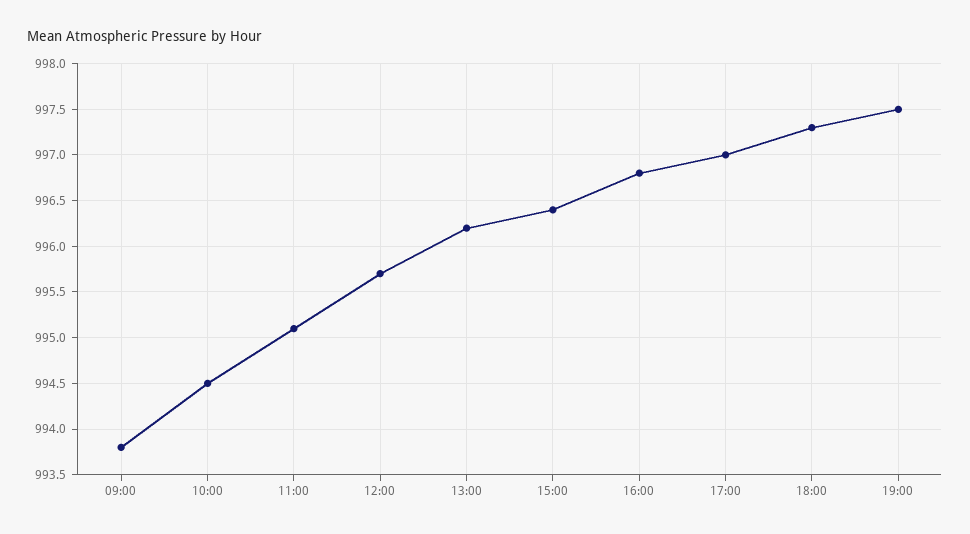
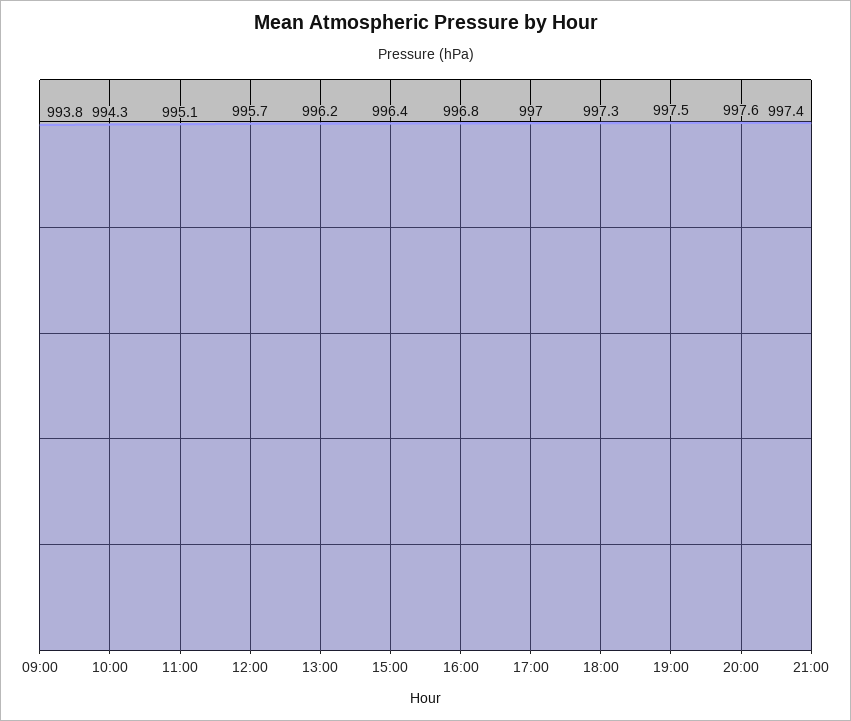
10:00: 994.5 -> 994.3
20:00: none -> 997.6
21:00: none -> 997.4

